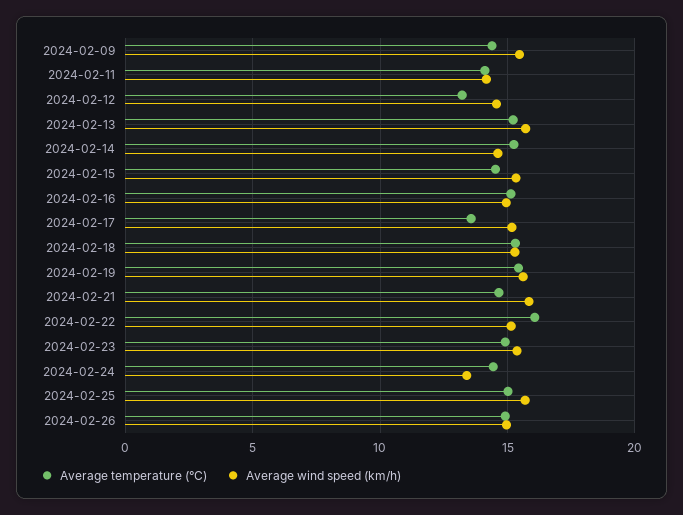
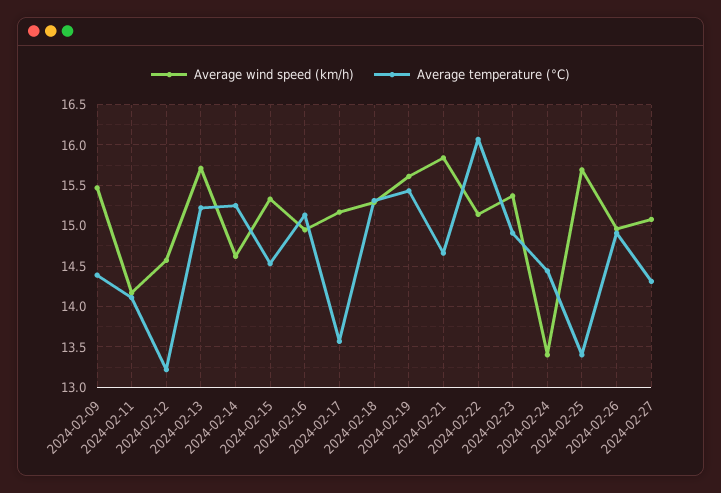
Average temperature (°C), 2024-02-25: 15 -> 13.4
Average wind speed (km/h), 2024-02-27: none -> 15.1
Average temperature (°C), 2024-02-27: none -> 14.3

